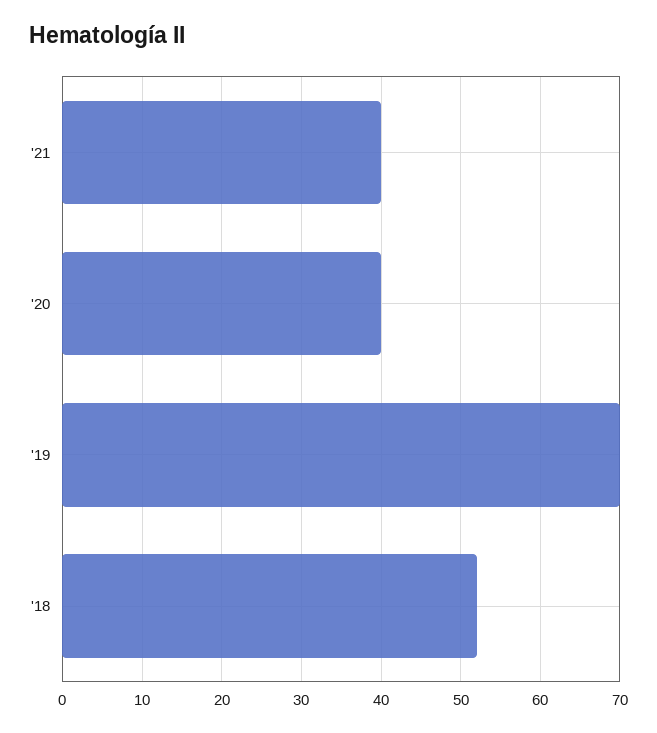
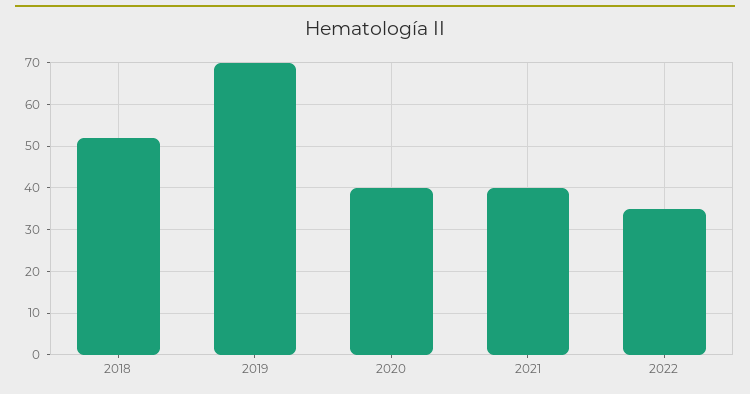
2022: none -> 35

